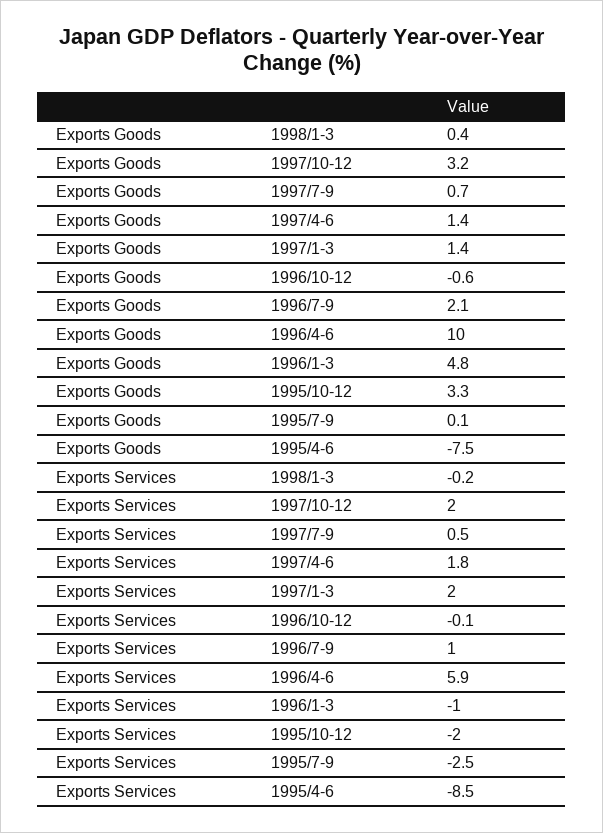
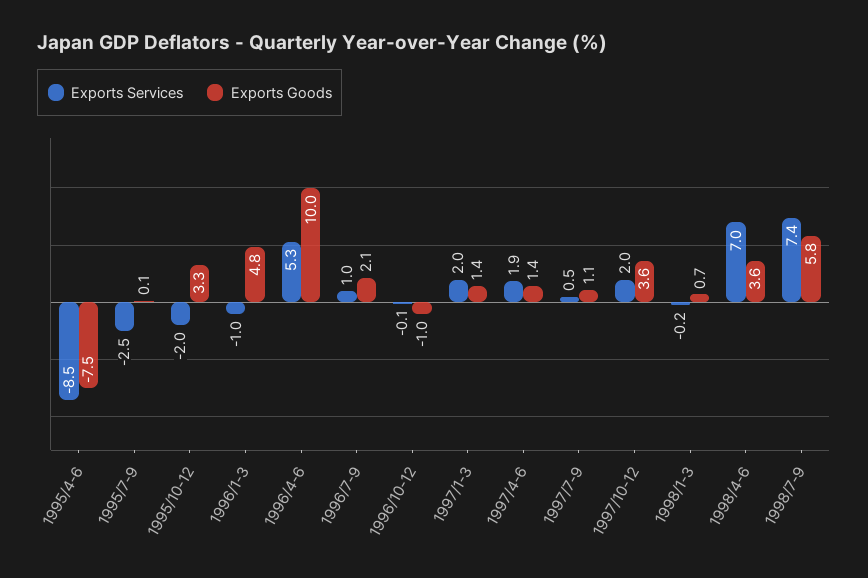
Exports Goods, 1998/1-3: 0.4 -> 0.7
Exports Goods, 1997/10-12: 3.2 -> 3.6
Exports Goods, 1997/7-9: 0.7 -> 1.1
Exports Goods, 1996/10-12: -0.6 -> -1
Exports Services, 1997/4-6: 1.8 -> 1.9
Exports Services, 1996/4-6: 5.9 -> 5.3
Exports Services, 1998/4-6: none -> 7
Exports Goods, 1998/4-6: none -> 3.6
Exports Services, 1998/7-9: none -> 7.4
Exports Goods, 1998/7-9: none -> 5.8

